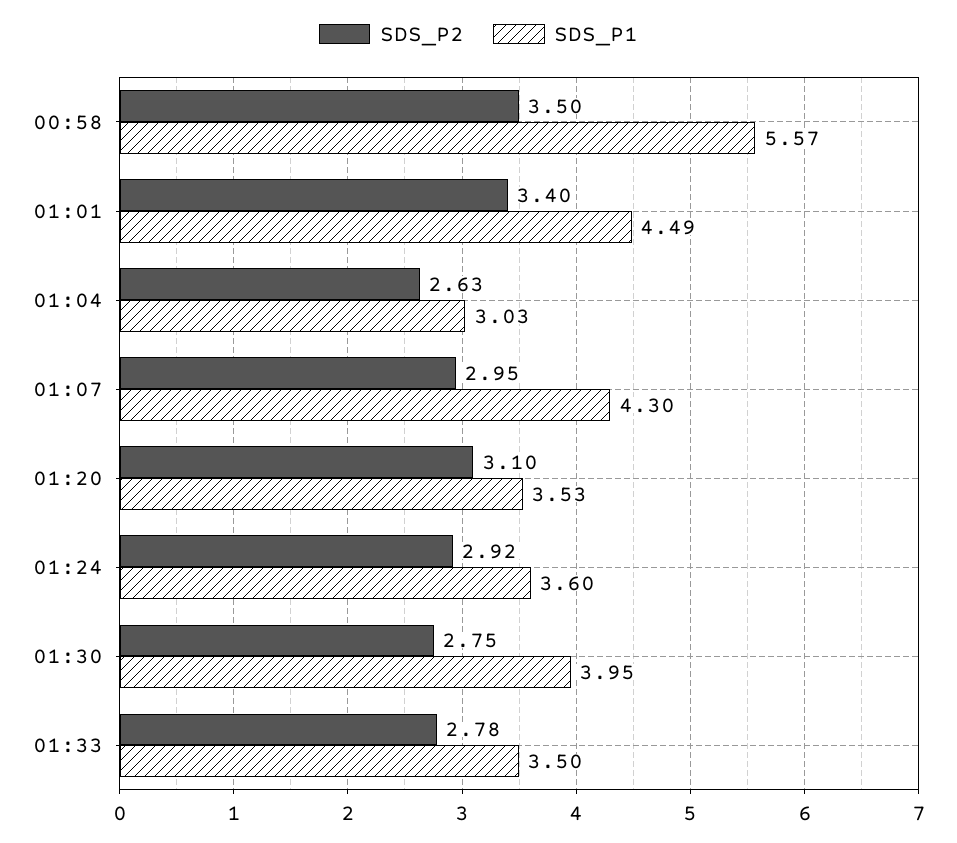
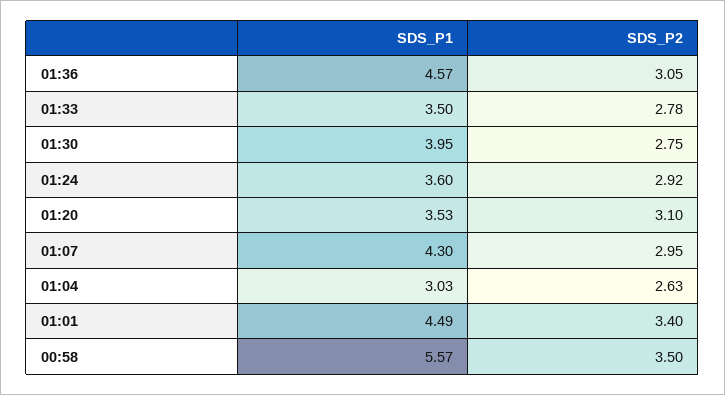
SDS_P1, 01:36: none -> 4.57
SDS_P2, 01:36: none -> 3.05

